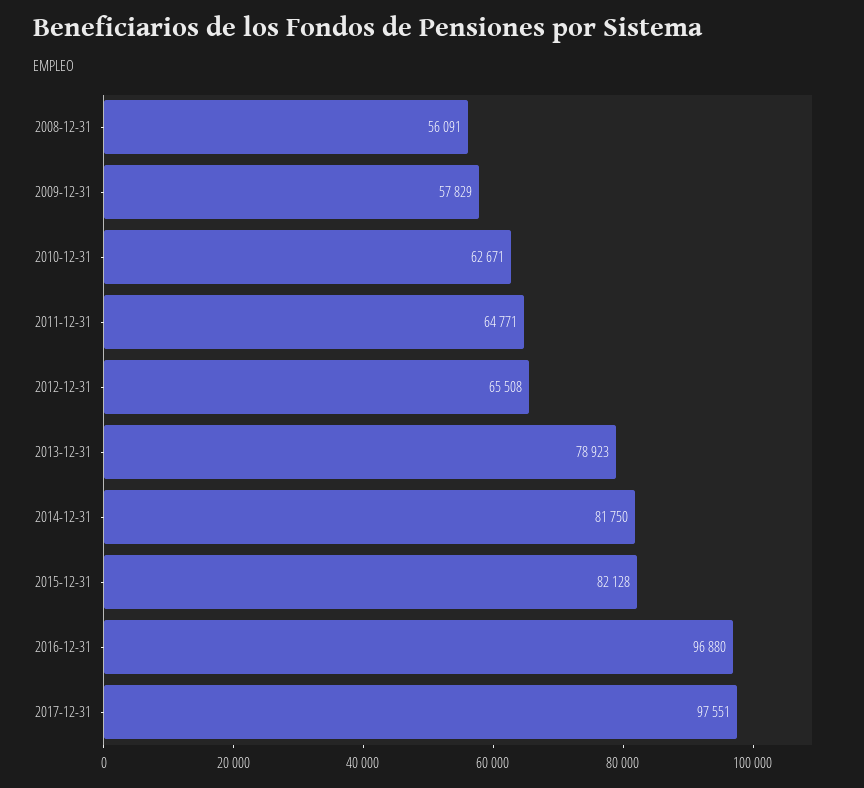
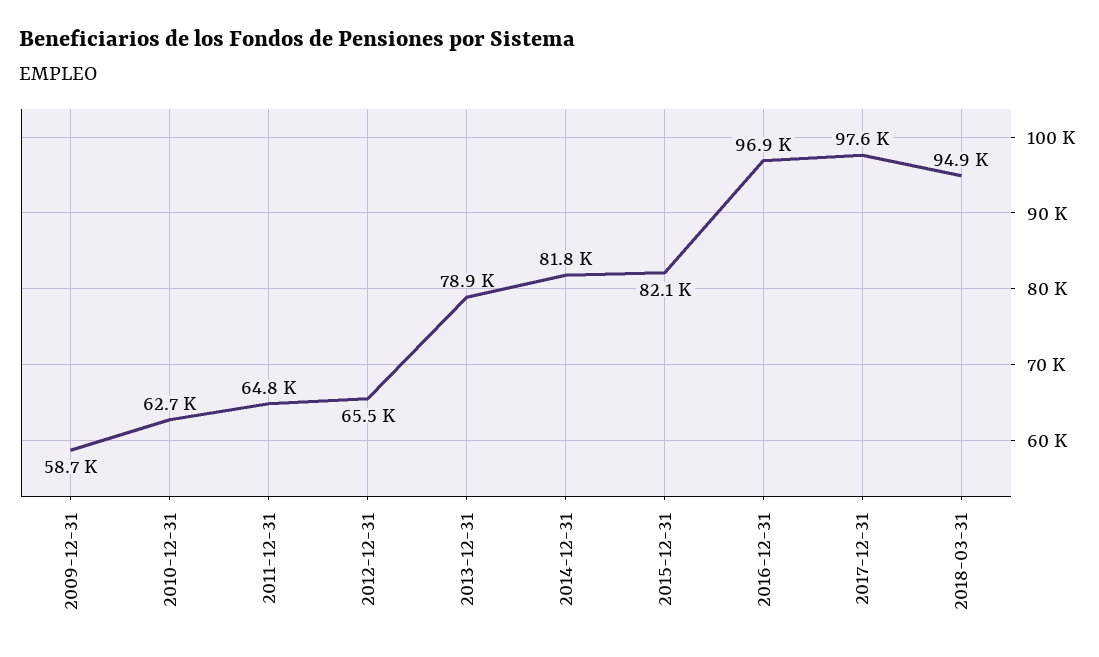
2008-12-31: 56091 -> none
2009-12-31: 57829 -> 58700
2018-03-31: none -> 94900

